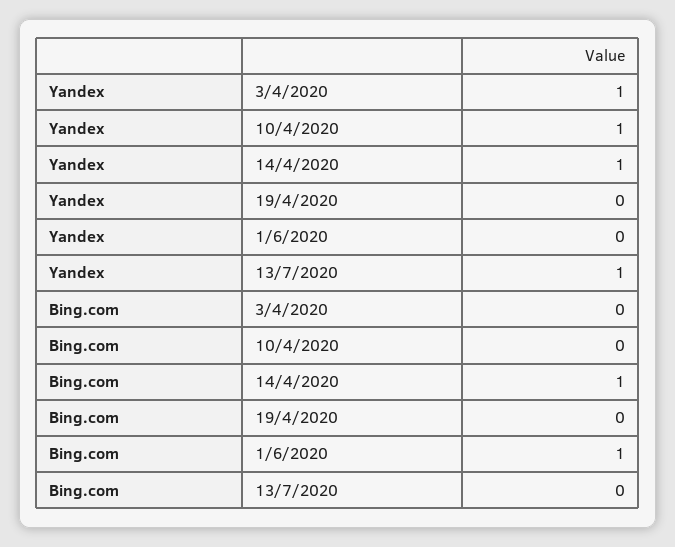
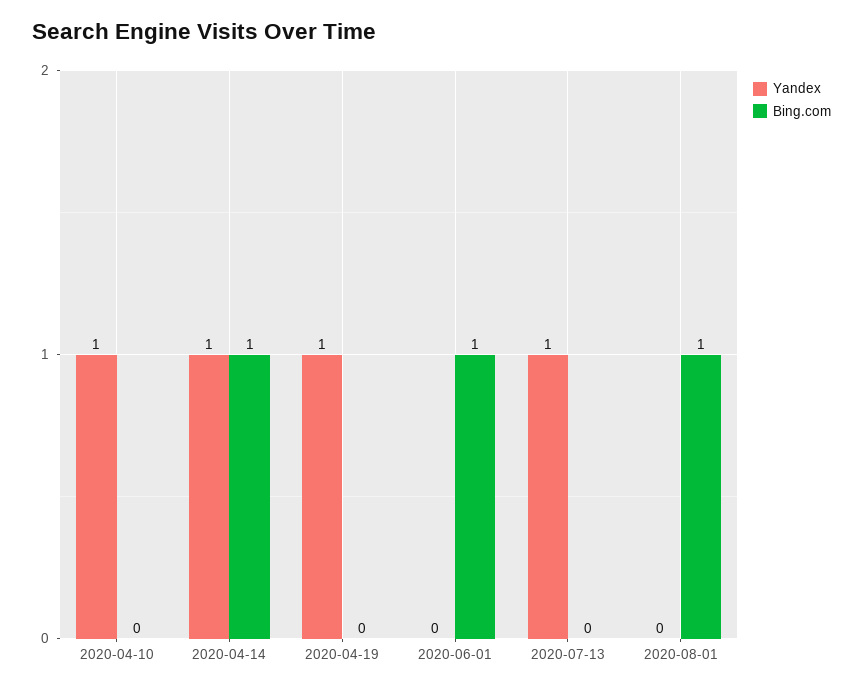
Yandex, 3/4/2020: 1 -> none
Yandex, 19/4/2020: 0 -> 1
Bing.com, 3/4/2020: 0 -> none
Yandex, 2020-08-01: none -> 0
Bing.com, 2020-08-01: none -> 1

